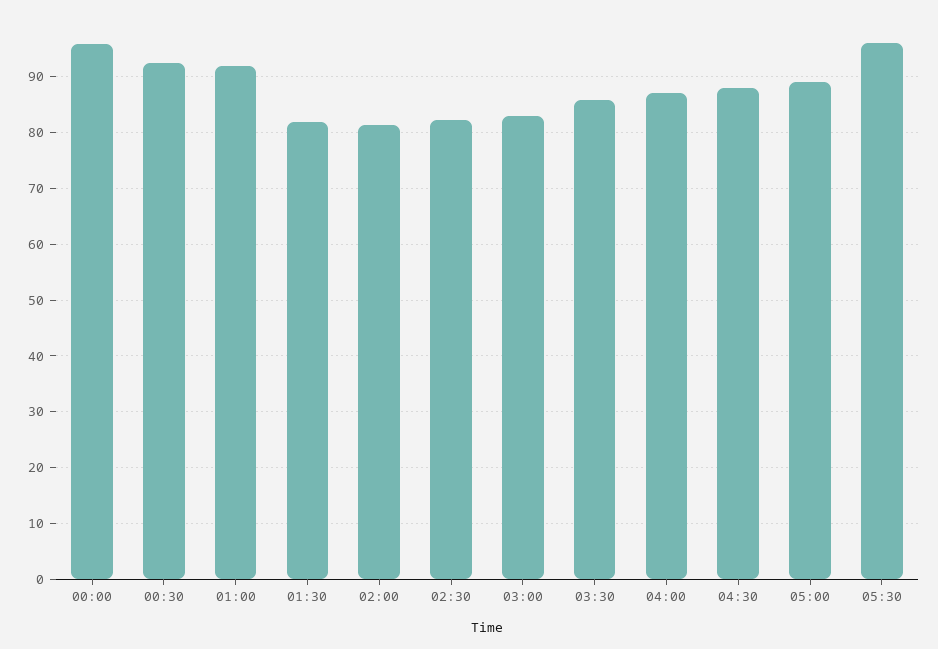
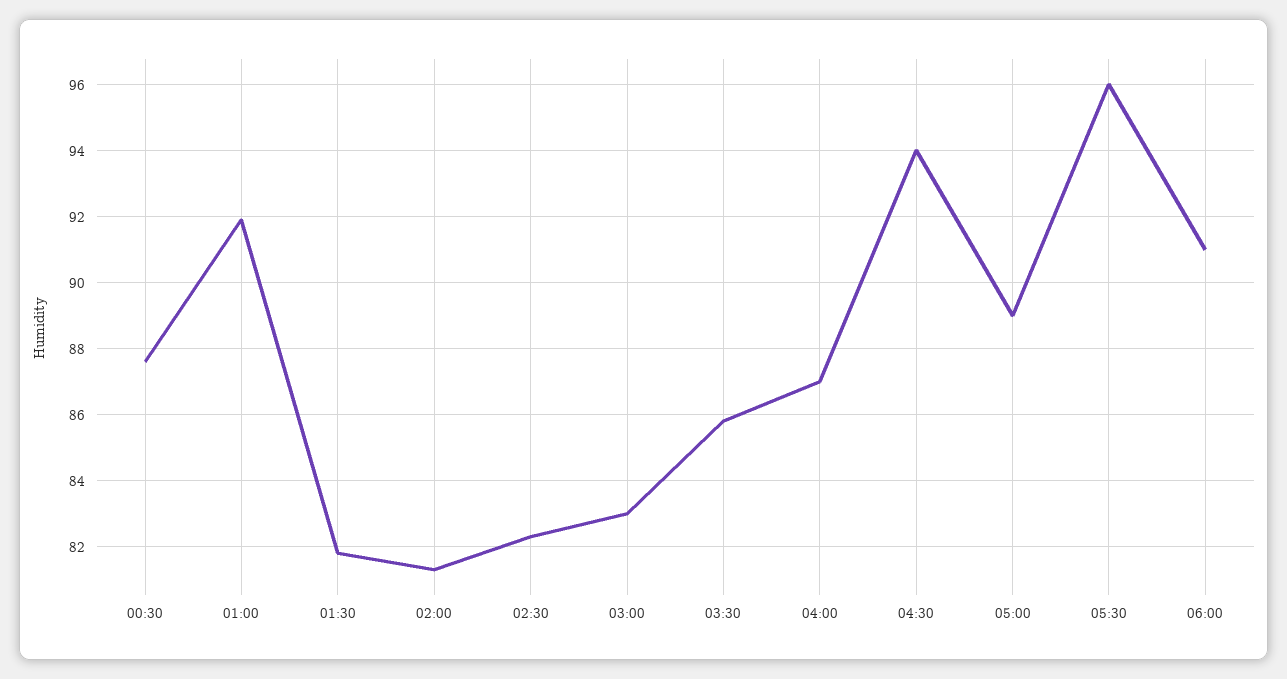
00:00: 96 -> none
00:30: 92 -> 87.5
04:30: 88 -> 94
06:00: none -> 91

